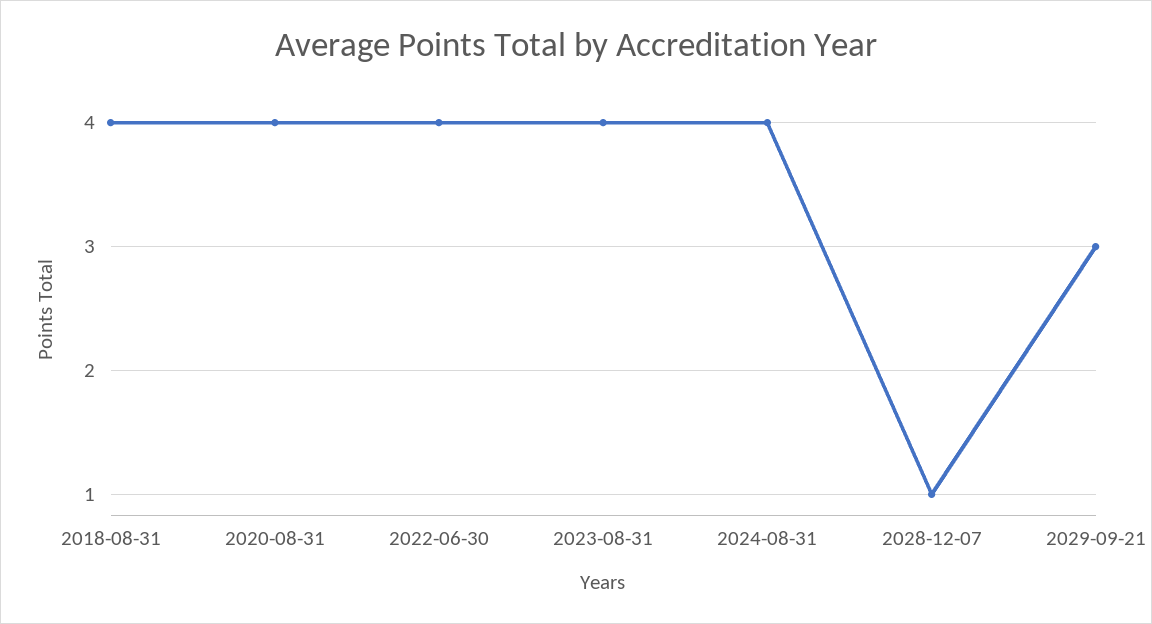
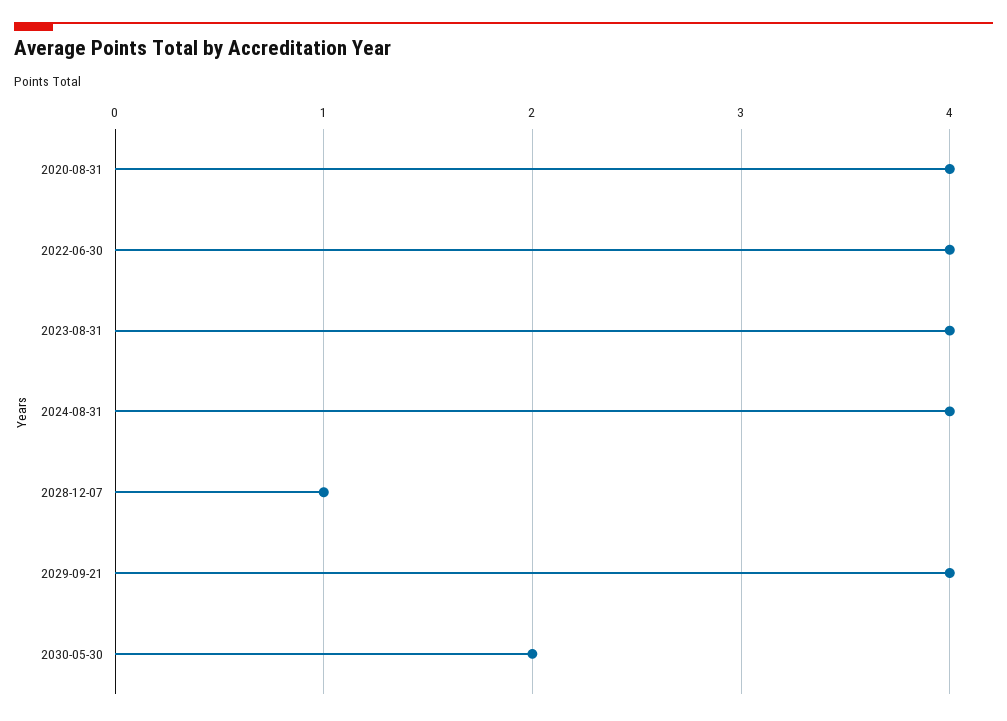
2018-08-31: 4 -> none
2029-09-21: 3 -> 4
2030-05-30: none -> 2

